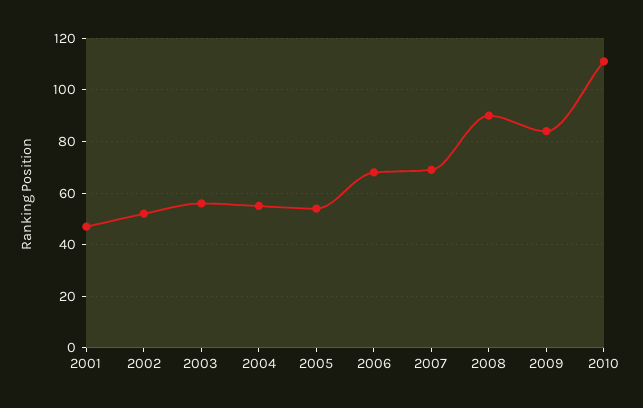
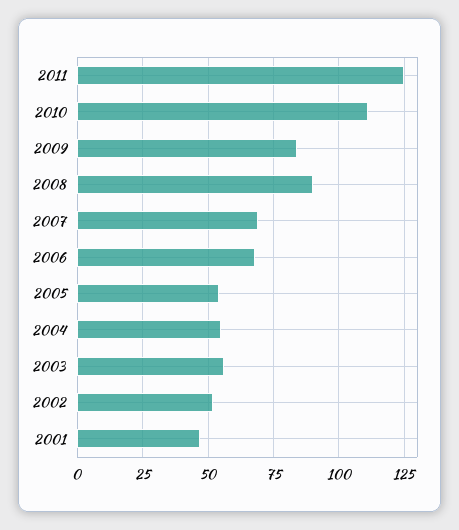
2011: none -> 125

